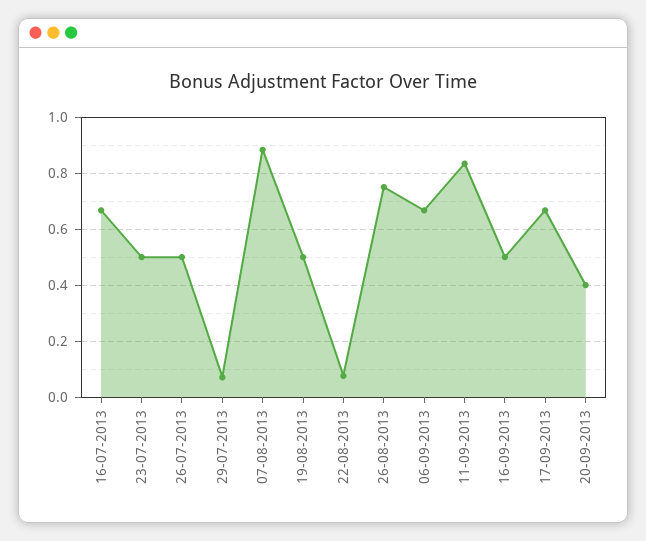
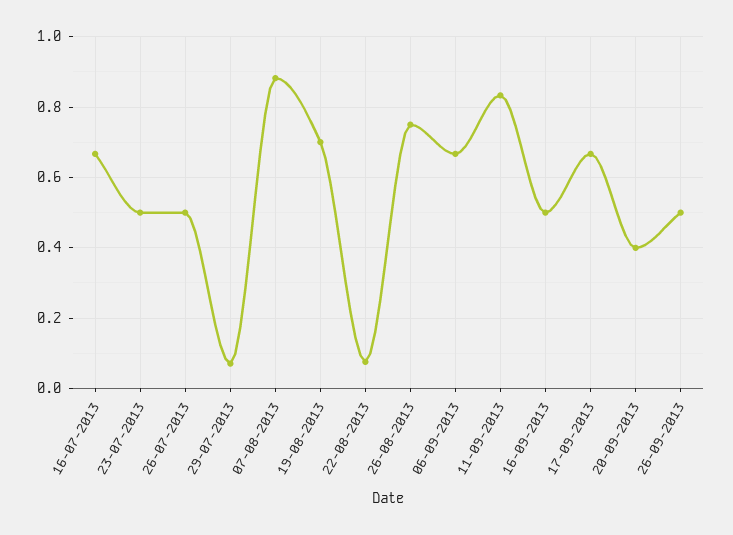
19-08-2013: 0.5 -> 0.7
26-09-2013: none -> 0.5

